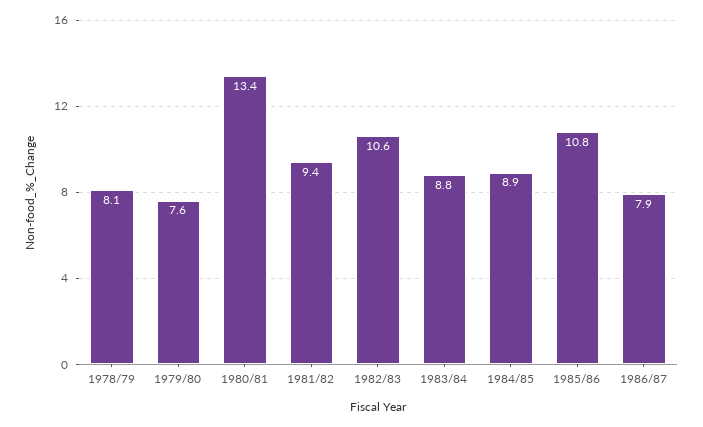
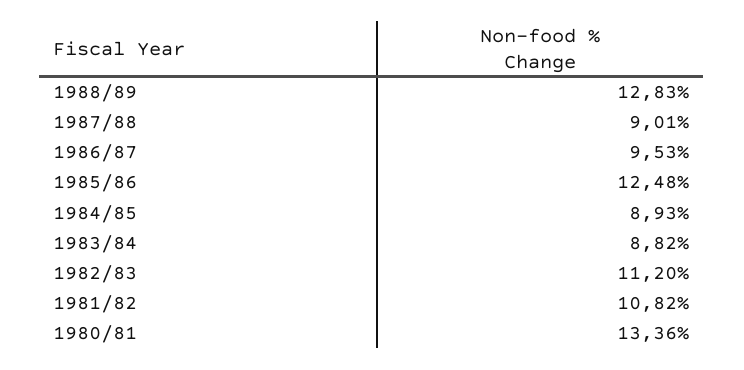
1978/79: 8.1 -> none
1979/80: 7.6 -> none
1981/82: 9.4 -> 10.82
1982/83: 10.6 -> 11.2
1985/86: 10.8 -> 12.48
1986/87: 7.9 -> 9.53
1988/89: none -> 12.83
1987/88: none -> 9.01

